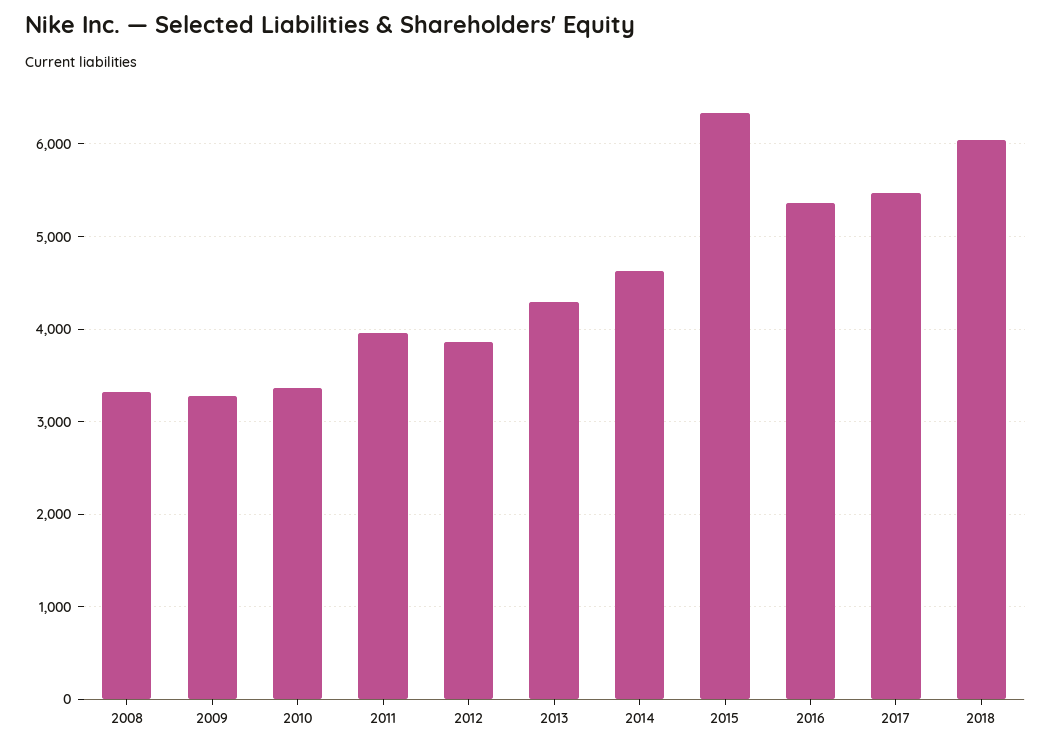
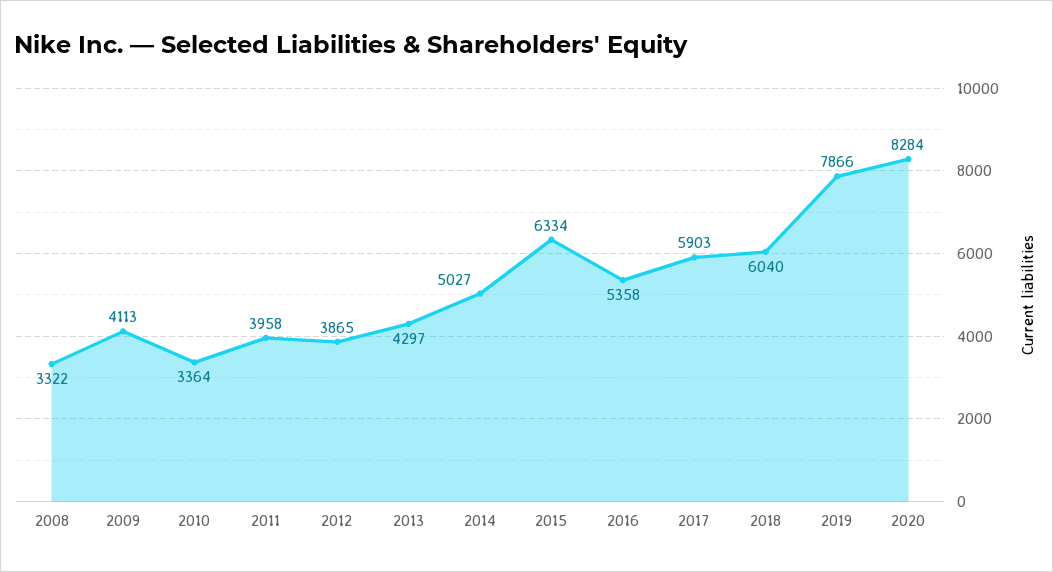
2009: 3300 -> 4113
2014: 4600 -> 5027
2017: 5500 -> 5903
2019: none -> 7866
2020: none -> 8284

